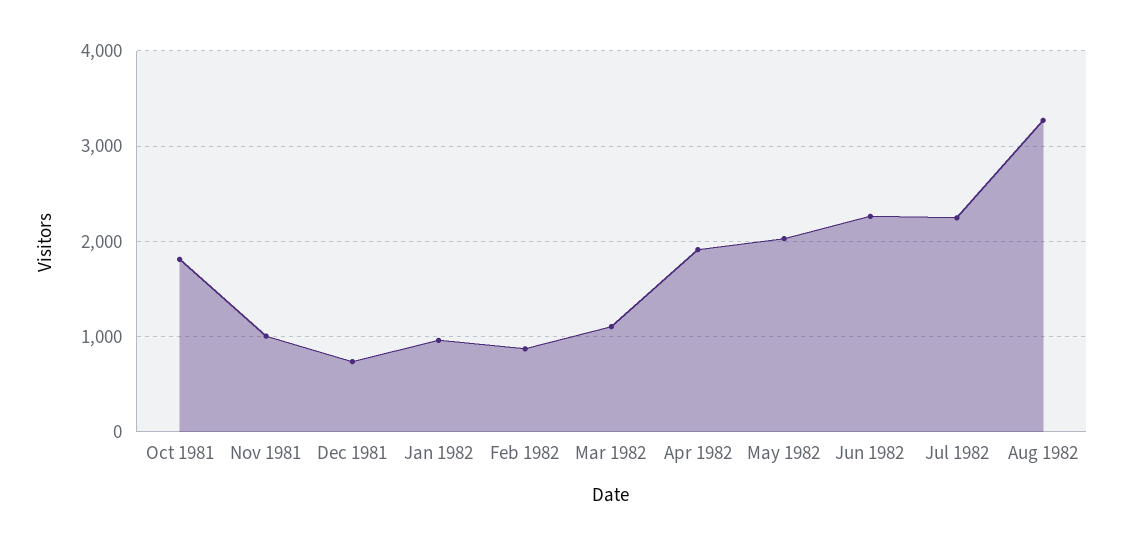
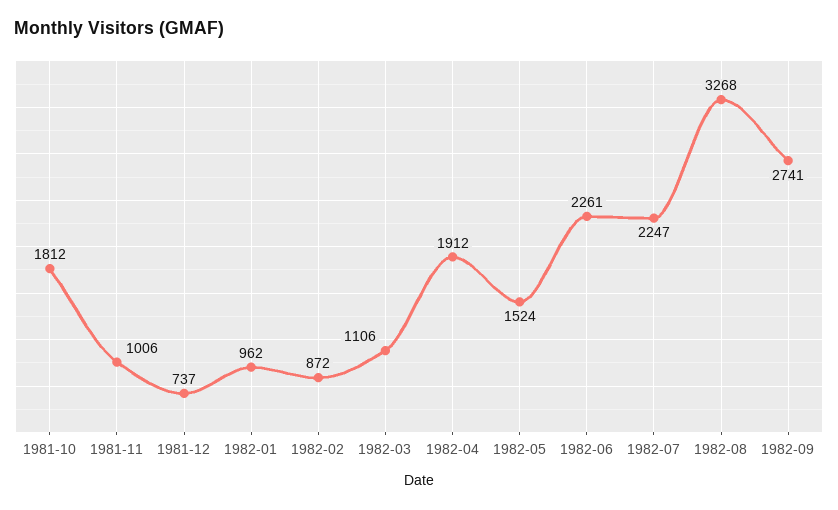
May 1982: 2000 -> 1524
1982-09: none -> 2741

